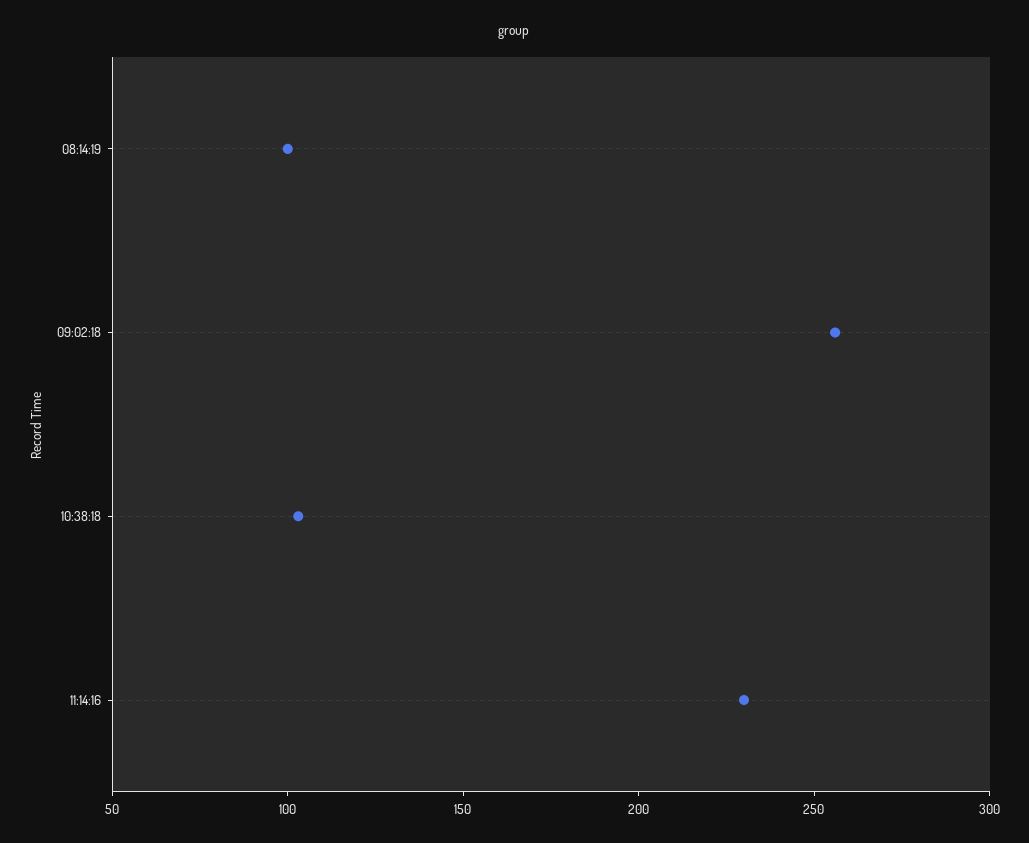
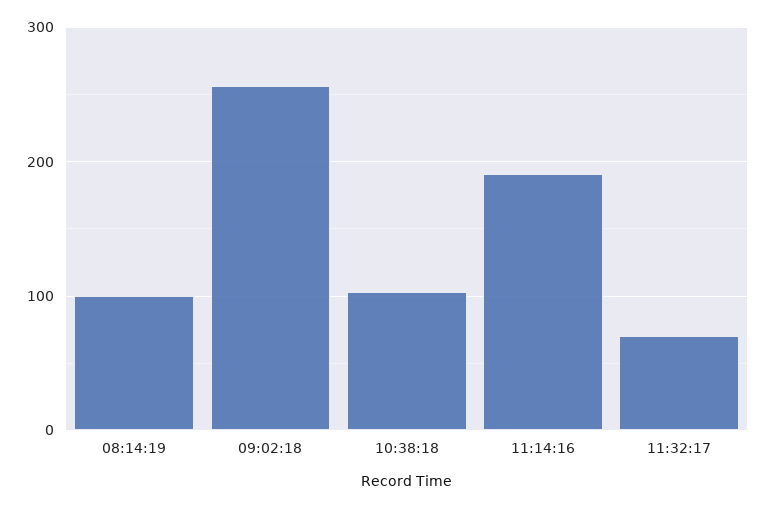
11:14:16: 230 -> 190
11:32:17: none -> 70

